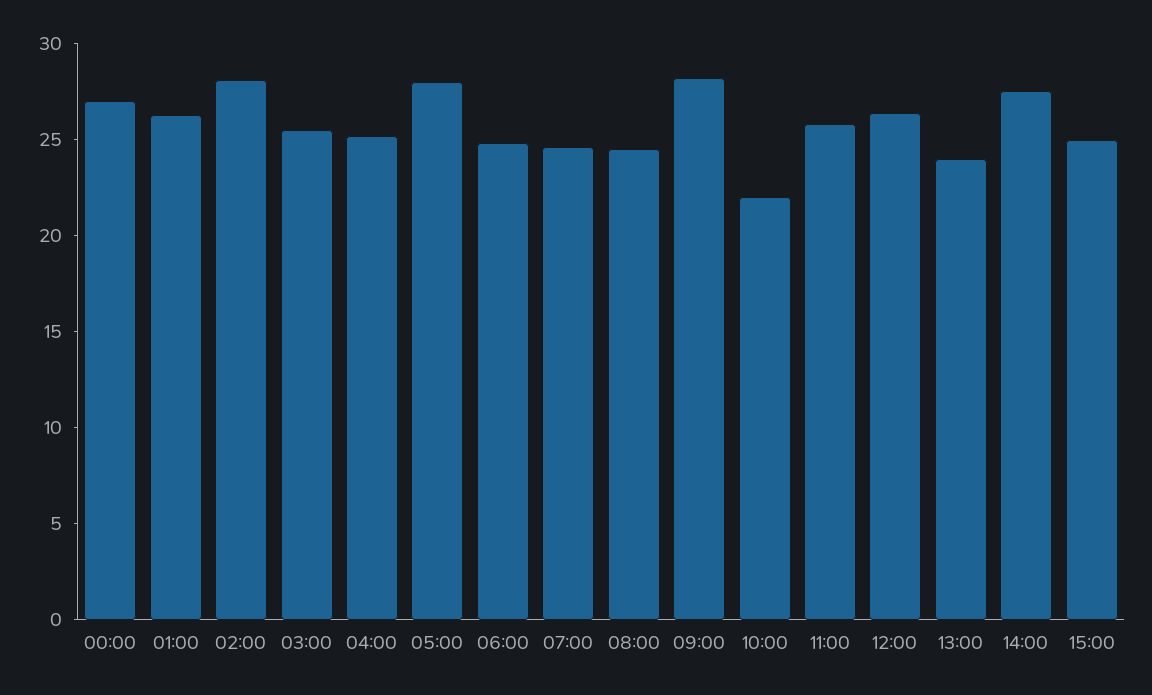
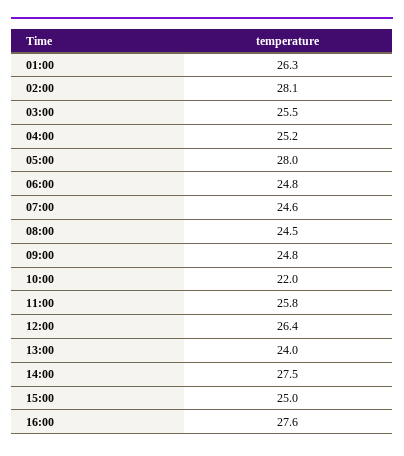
00:00: 27 -> none
09:00: 28 -> 24.8
16:00: none -> 27.6

